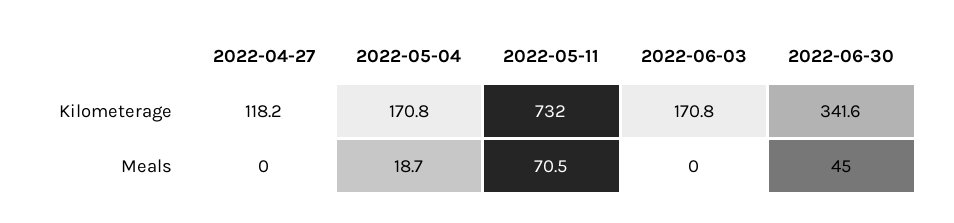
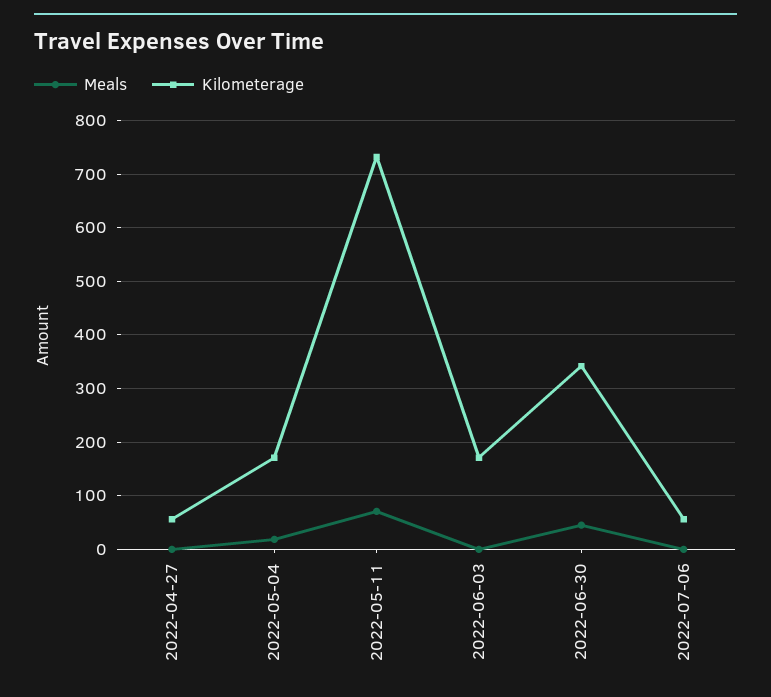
Kilometerage, 2022-04-27: 118.2 -> 60
Meals, 2022-07-06: none -> 0
Kilometerage, 2022-07-06: none -> 60

